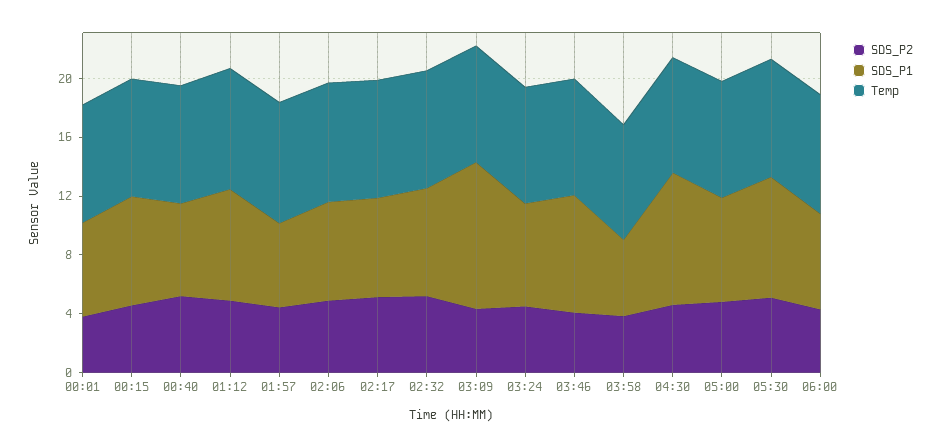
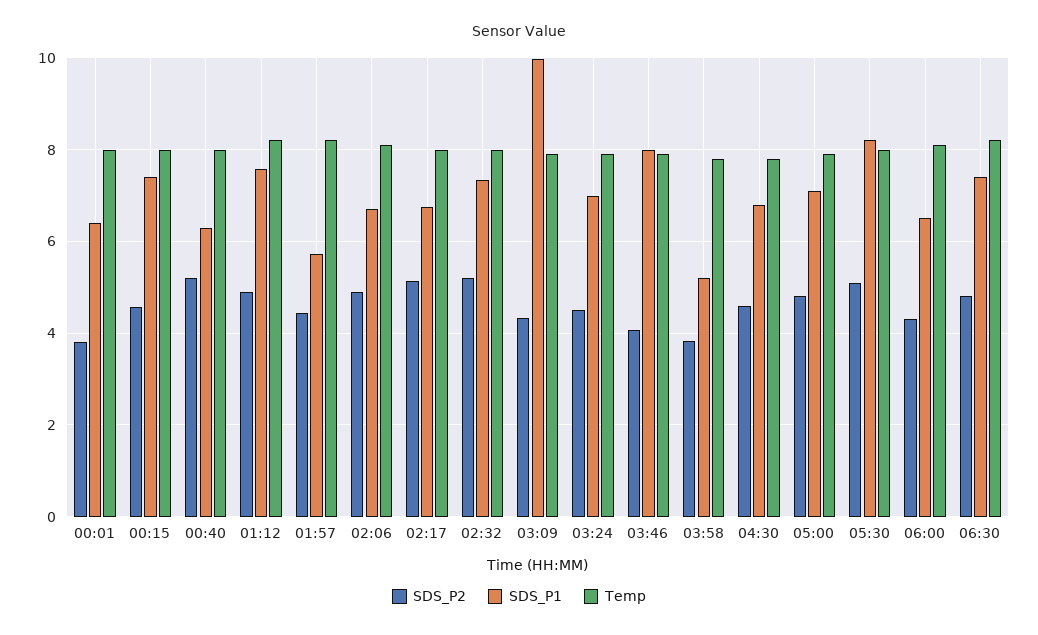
SDS_P1, 04:30: 9 -> 6.8
SDS_P2, 06:30: none -> 4.8
SDS_P1, 06:30: none -> 7.4
Temp, 06:30: none -> 8.2

